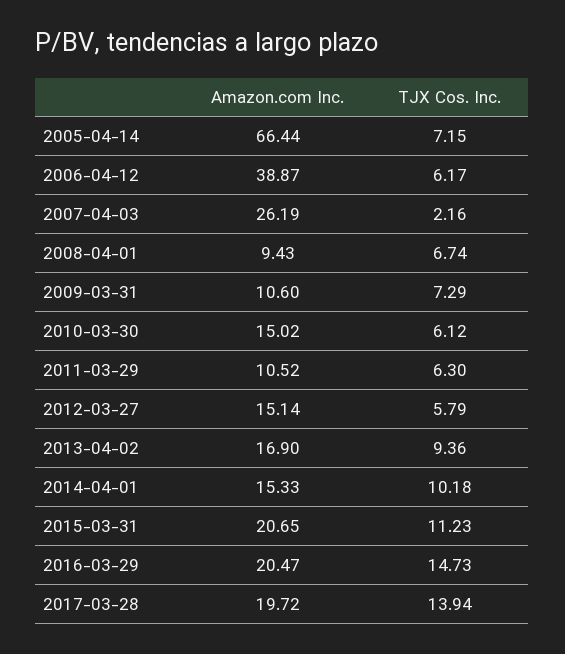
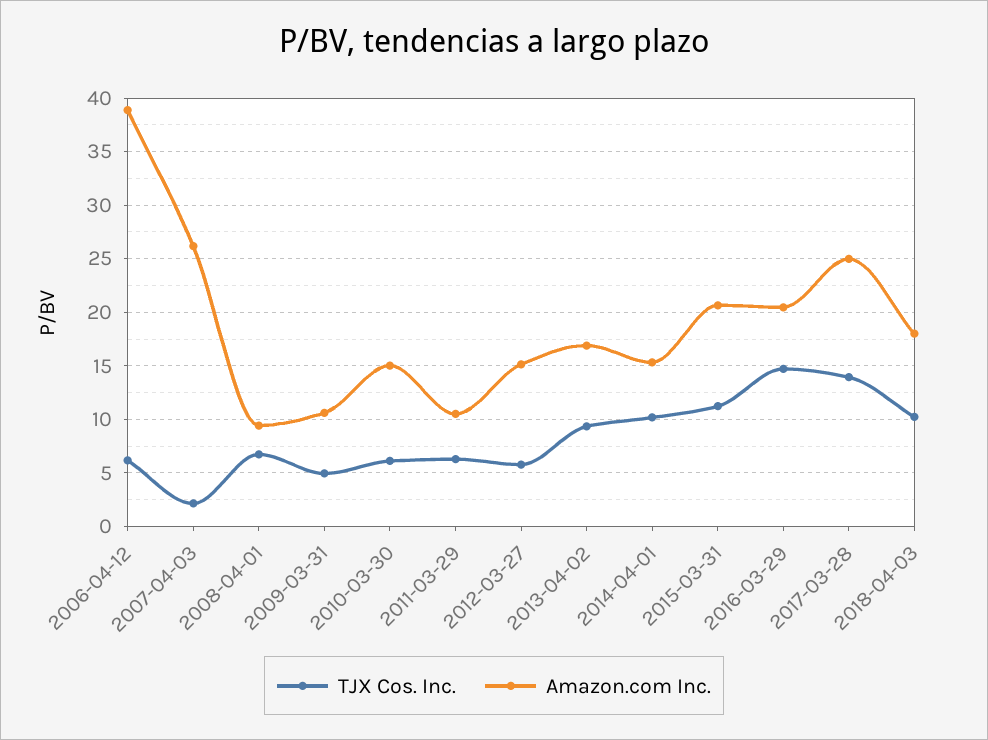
Amazon.com Inc., 2005-04-14: 66.44 -> none
TJX Cos. Inc., 2005-04-14: 7.15 -> none
TJX Cos. Inc., 2009-03-31: 7.29 -> 5
Amazon.com Inc., 2017-03-28: 19.72 -> 25
TJX Cos. Inc., 2018-04-03: none -> 10
Amazon.com Inc., 2018-04-03: none -> 18

